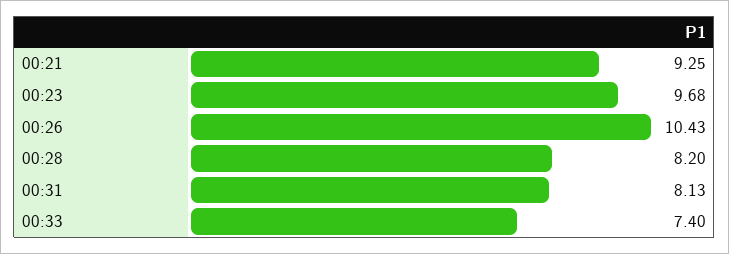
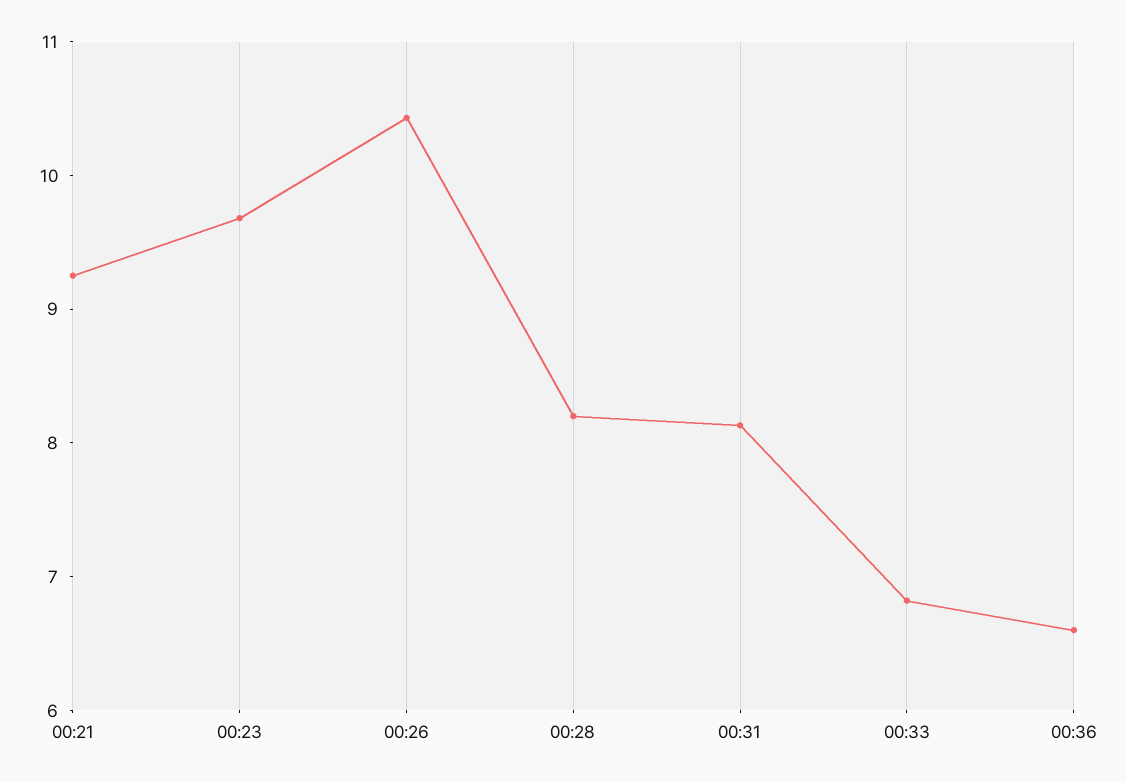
00:33: 7.4 -> 6.8
00:36: none -> 6.6

